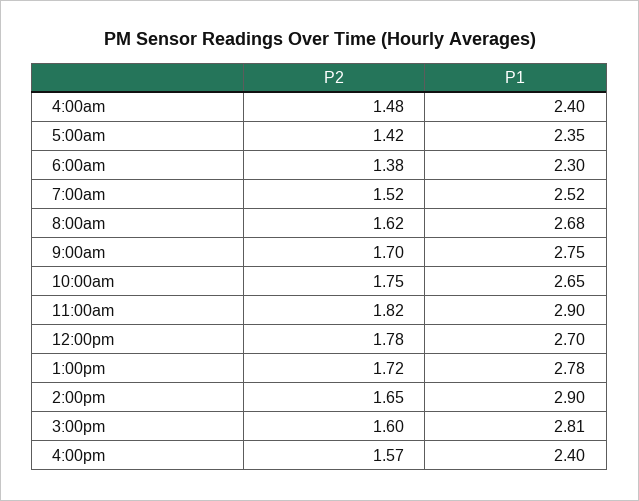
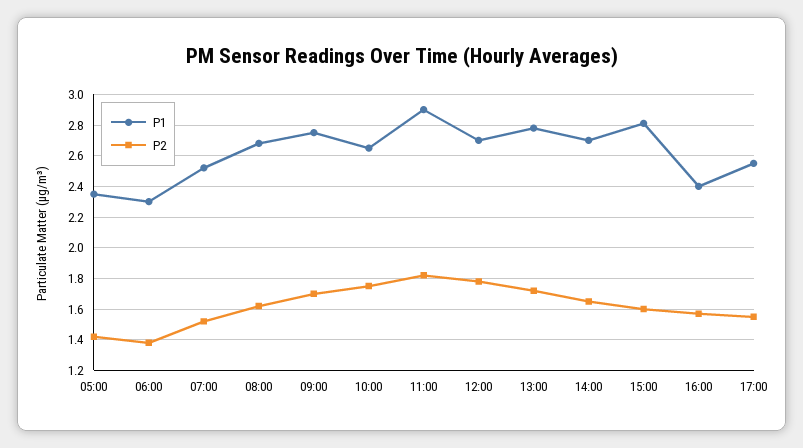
P2, 4:00am: 1.48 -> none
P1, 4:00am: 2.4 -> none
P1, 2:00pm: 2.9 -> 2.7
P1, 17:00: none -> 2.55
P2, 17:00: none -> 1.55

